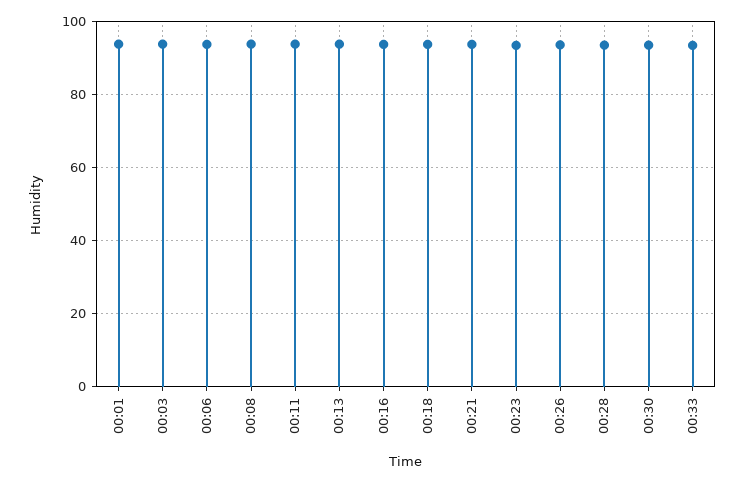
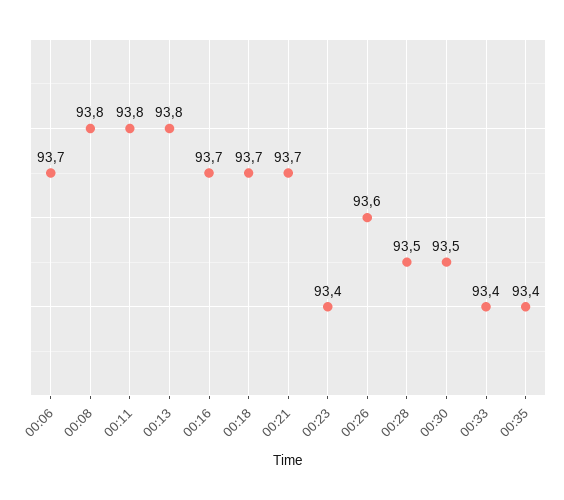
00:01: 94 -> none
00:03: 94 -> none
00:35: none -> 93.4

